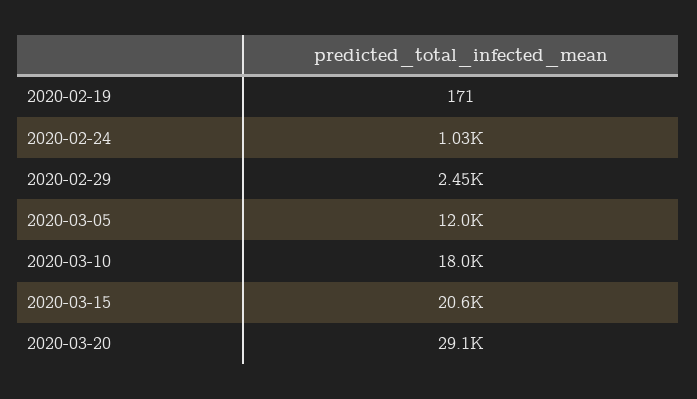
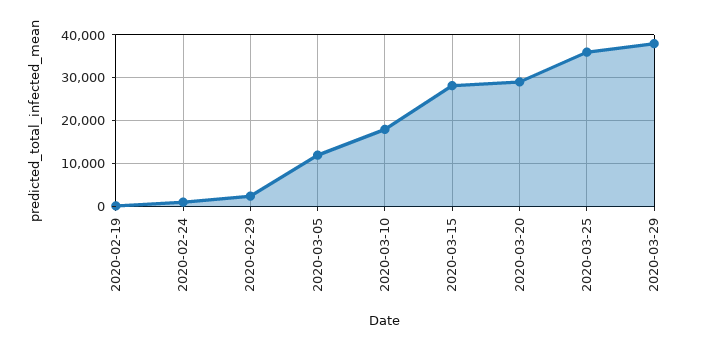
2020-03-15: 20600 -> 28000
2020-03-25: none -> 36000
2020-03-29: none -> 38000

